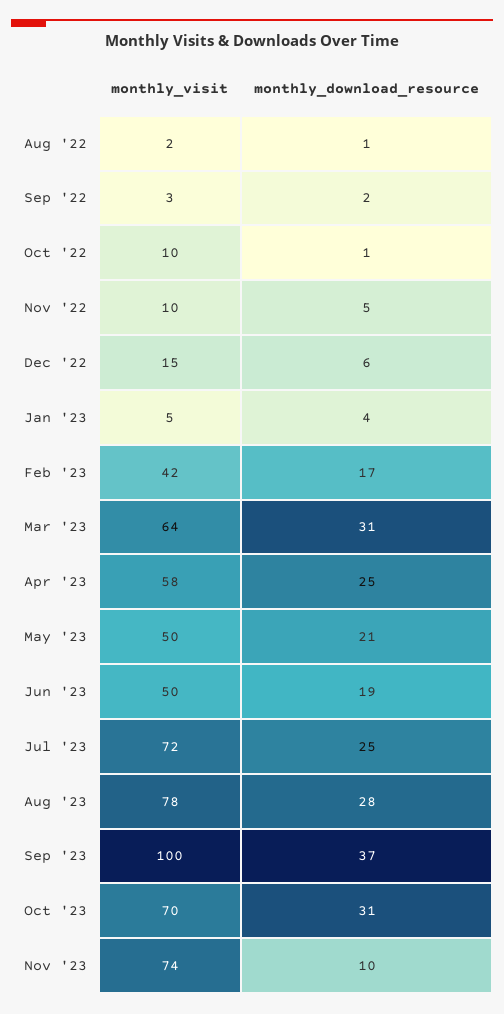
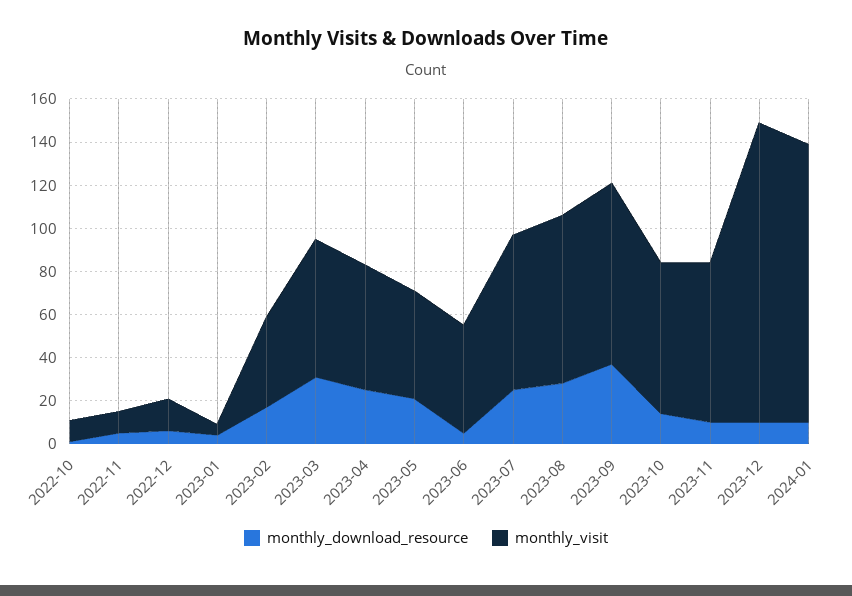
monthly_visit, Aug '22: 2 -> none
monthly_download_resource, Aug '22: 1 -> none
monthly_visit, Sep '22: 3 -> none
monthly_download_resource, Sep '22: 2 -> none
monthly_download_resource, Jun '23: 19 -> 5
monthly_visit, Sep '23: 100 -> 85
monthly_download_resource, Oct '23: 31 -> 15
monthly_download_resource, 2023-12: none -> 10
monthly_visit, 2023-12: none -> 140
monthly_download_resource, 2024-01: none -> 10
monthly_visit, 2024-01: none -> 130

